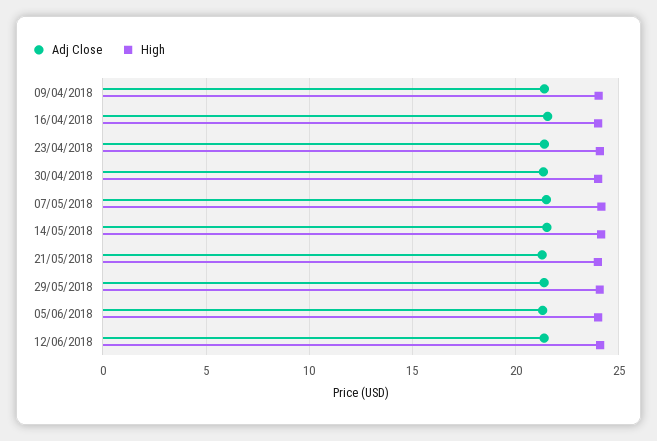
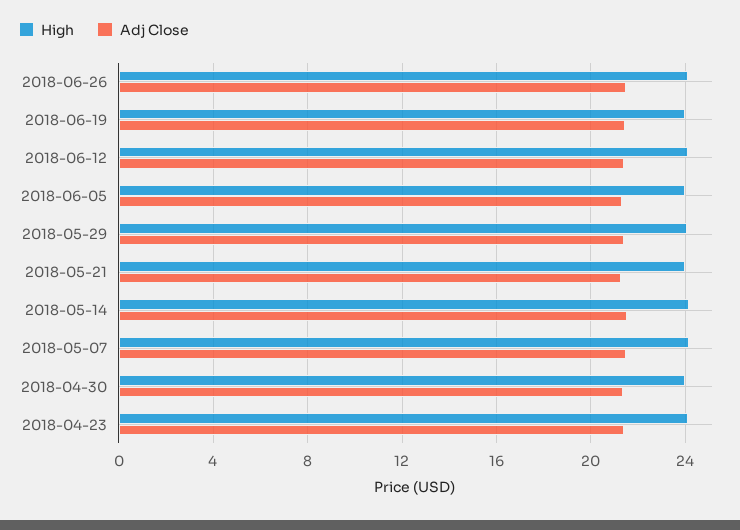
Adj Close, 09/04/2018: 21.5 -> none
High, 09/04/2018: 24 -> none
Adj Close, 16/04/2018: 21.5 -> none
High, 16/04/2018: 24 -> none
High, 2018-06-26: none -> 24
Adj Close, 2018-06-26: none -> 21.5
High, 2018-06-19: none -> 24
Adj Close, 2018-06-19: none -> 21.5

